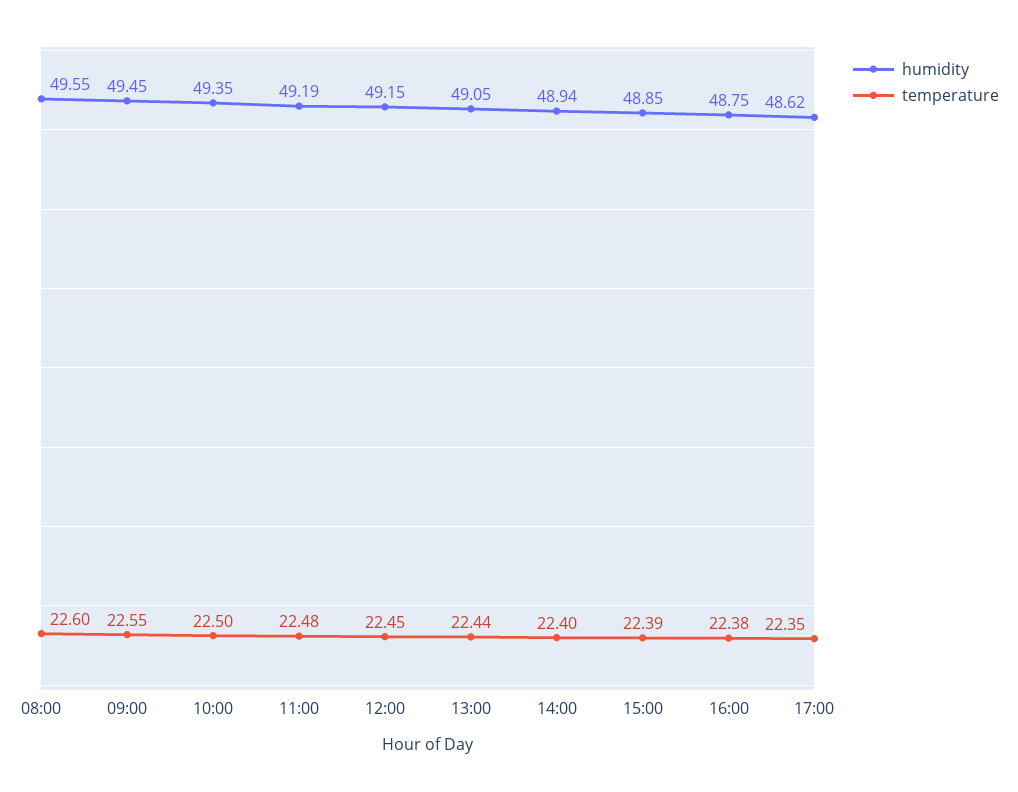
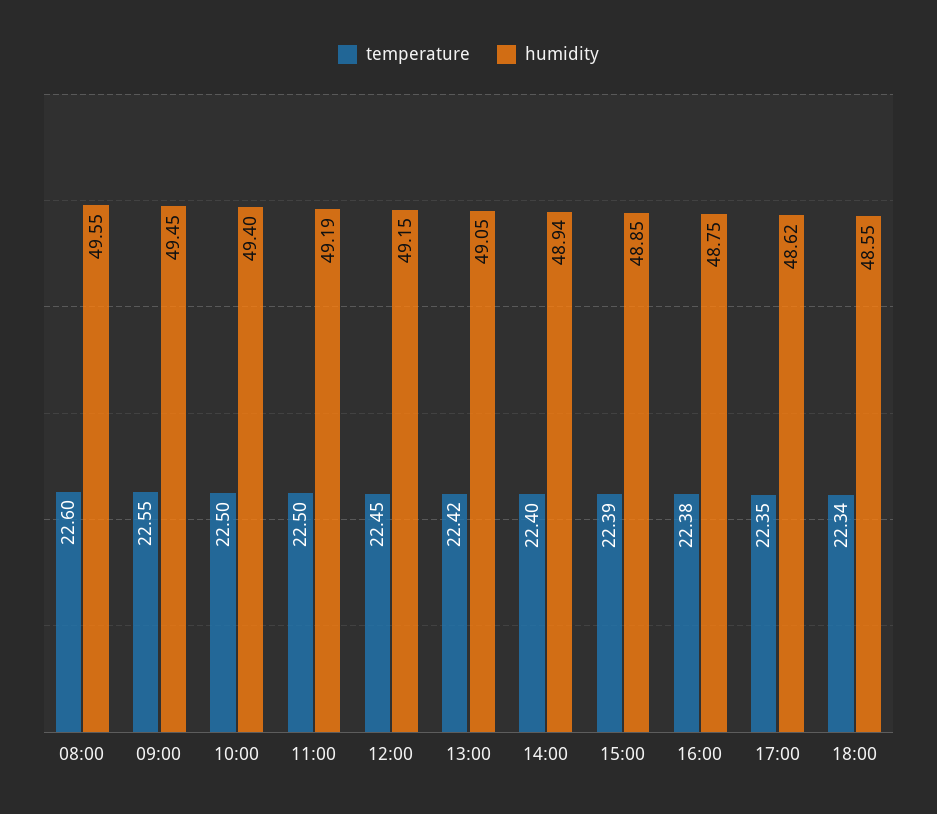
humidity, 10:00: 49.35 -> 49.4
temperature, 11:00: 22.48 -> 22.5
temperature, 13:00: 22.44 -> 22.42
temperature, 18:00: none -> 22.34
humidity, 18:00: none -> 48.55

